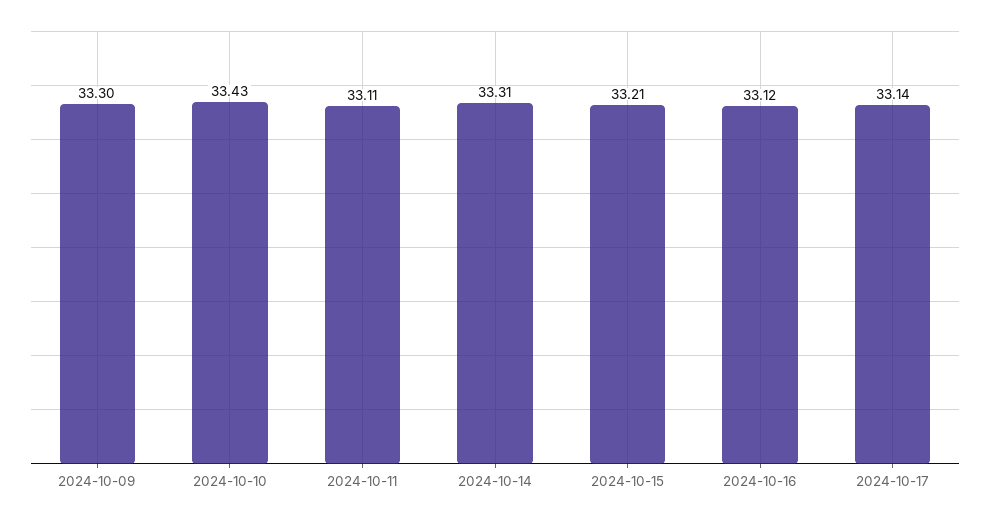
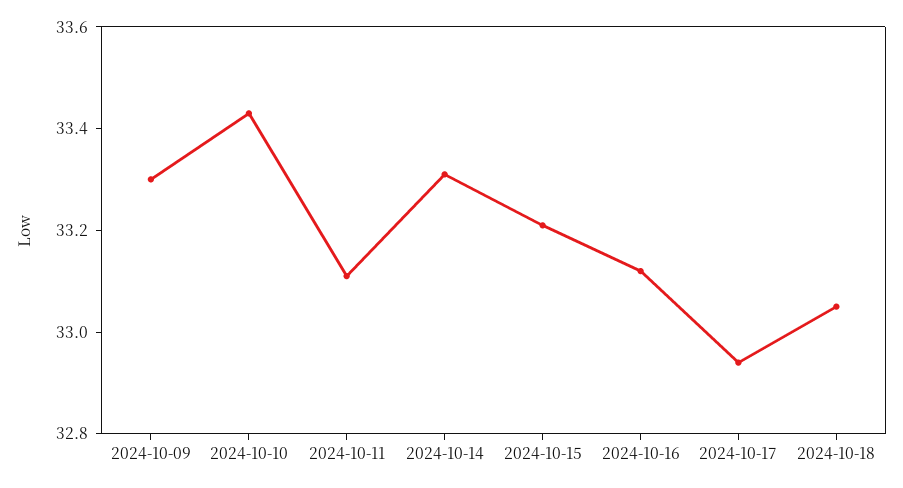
2024-10-17: 33.14 -> 32.95
2024-10-18: none -> 33.05

